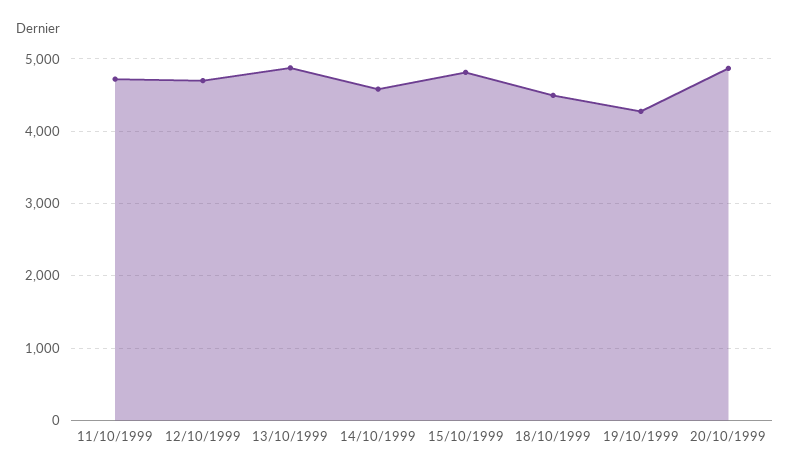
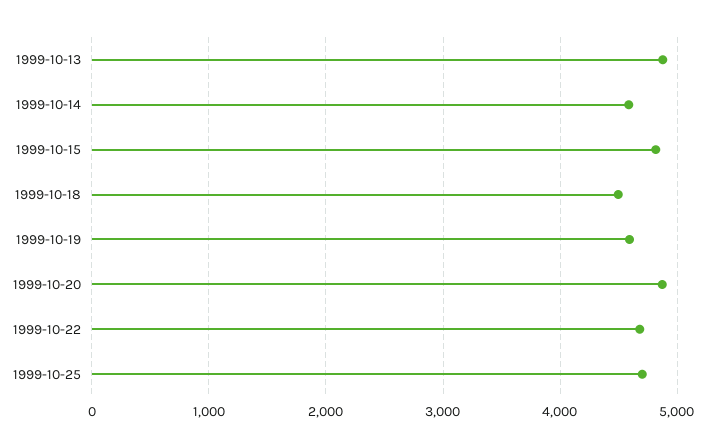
11/10/1999: 4700 -> none
12/10/1999: 4700 -> none
19/10/1999: 4300 -> 4600
1999-10-22: none -> 4700
1999-10-25: none -> 4700

